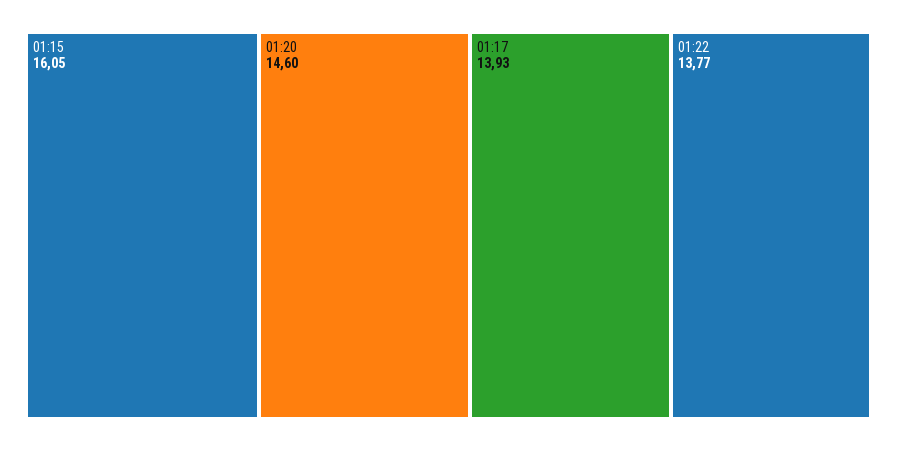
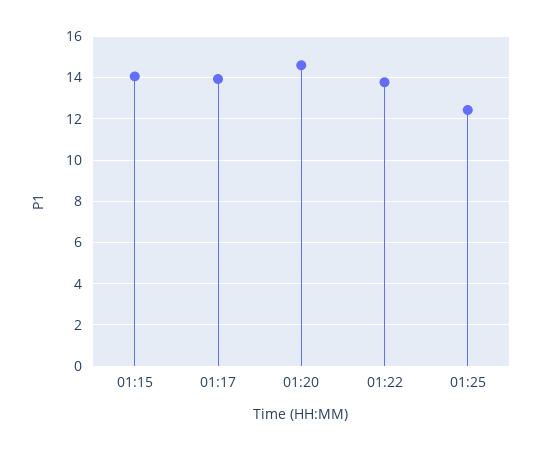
01:15: 16.05 -> 14
01:25: none -> 12.5

